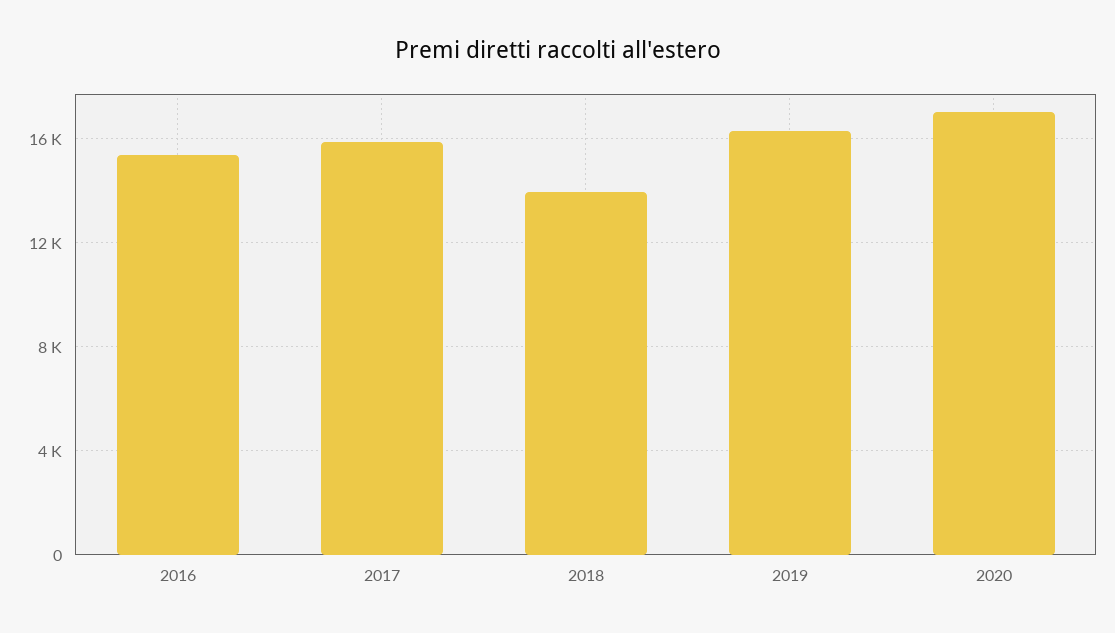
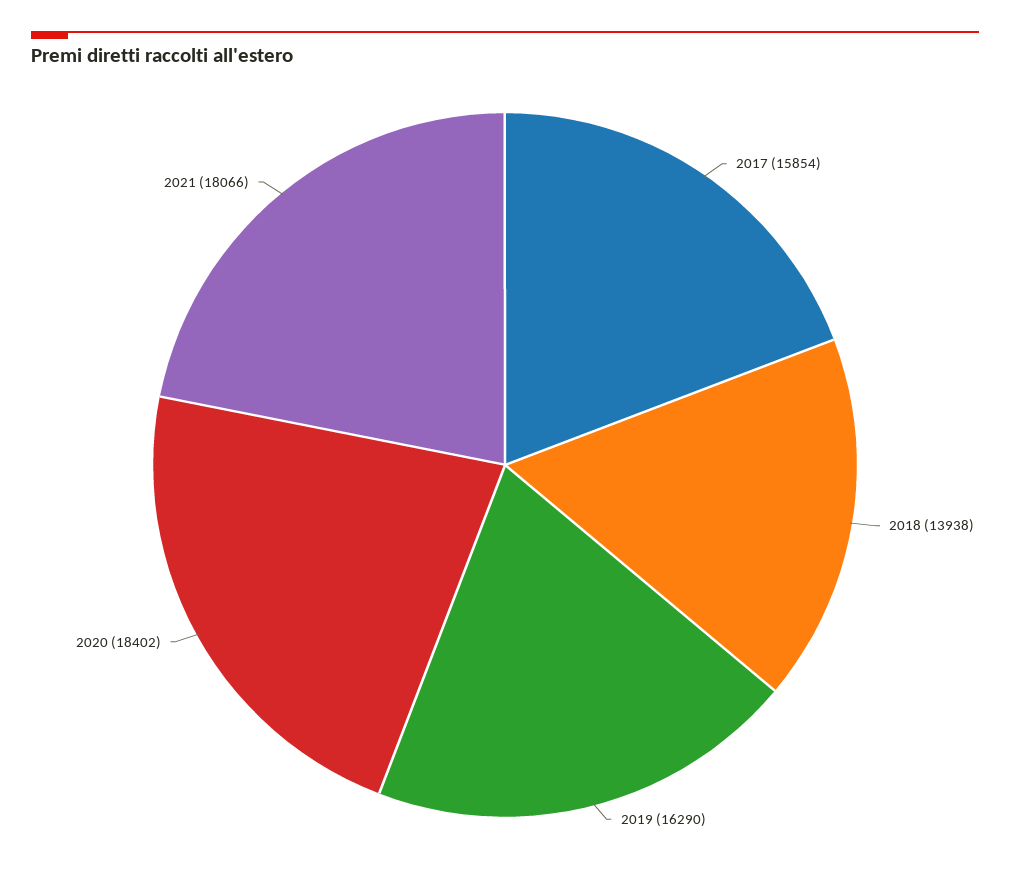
2016: 15500 -> none
2020: 17000 -> 18402
2021: none -> 18066

